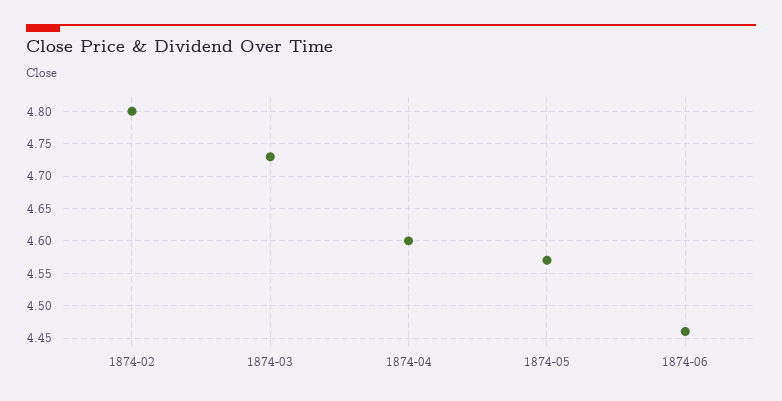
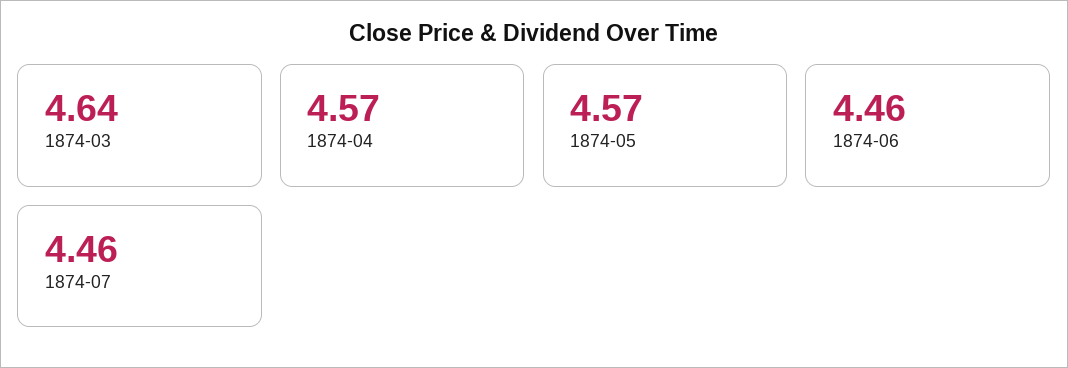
1874-02: 4.8 -> none
1874-03: 4.73 -> 4.64
1874-04: 4.6 -> 4.57
1874-07: none -> 4.46

